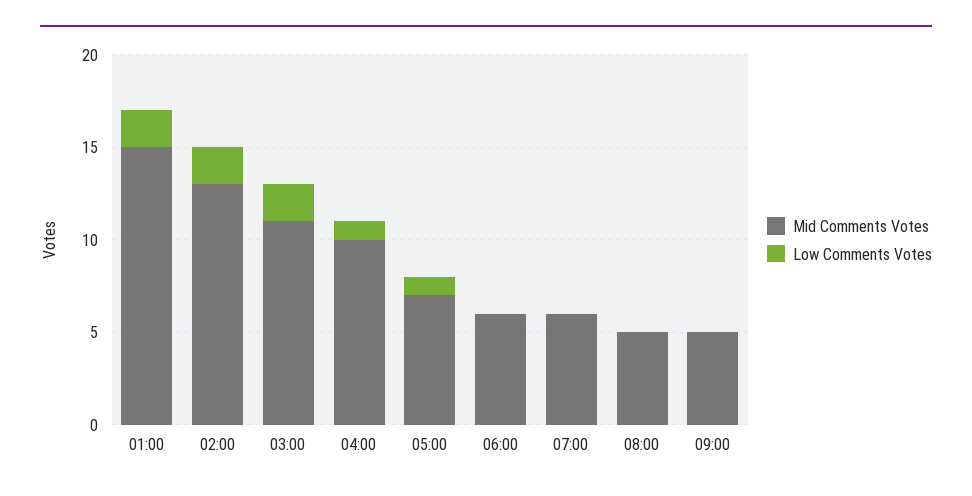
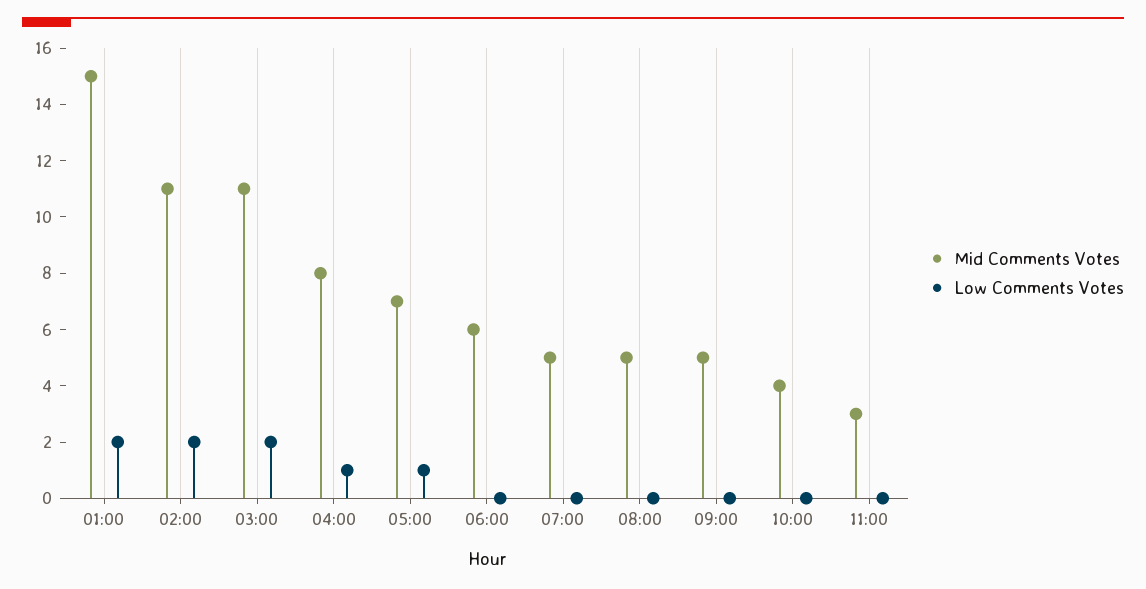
Mid Comments Votes, 02:00: 13 -> 11
Mid Comments Votes, 04:00: 10 -> 8
Mid Comments Votes, 07:00: 6 -> 5
Mid Comments Votes, 10:00: none -> 4
Low Comments Votes, 10:00: none -> 0
Mid Comments Votes, 11:00: none -> 3
Low Comments Votes, 11:00: none -> 0

